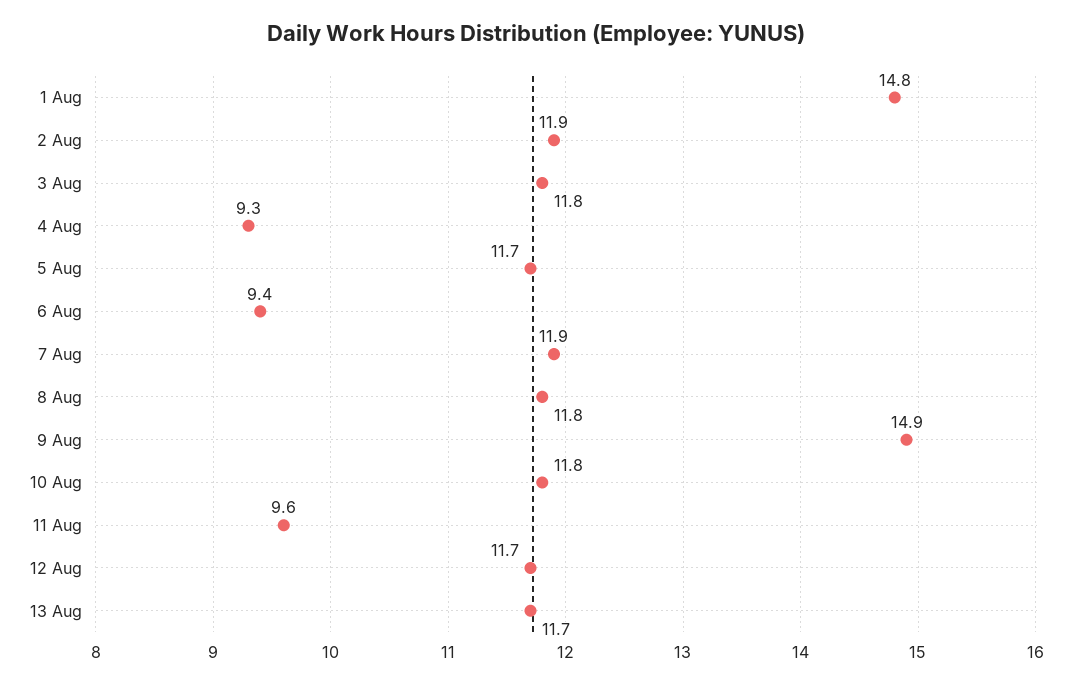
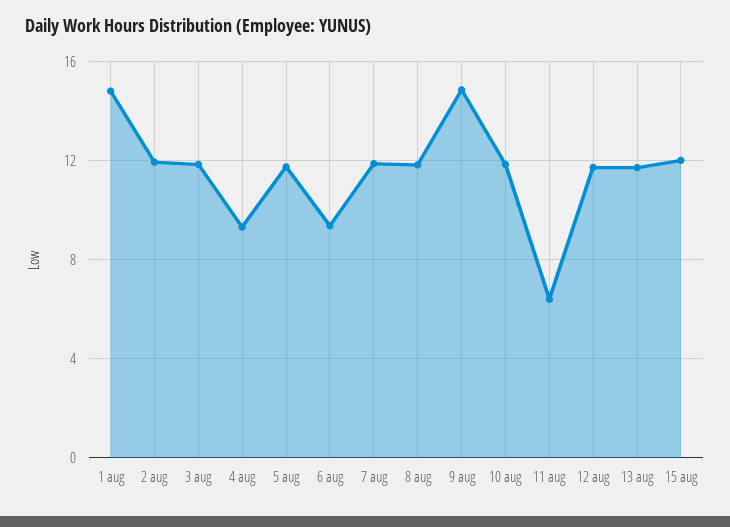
11 Aug: 9.6 -> 6.5
15 aug: none -> 12

